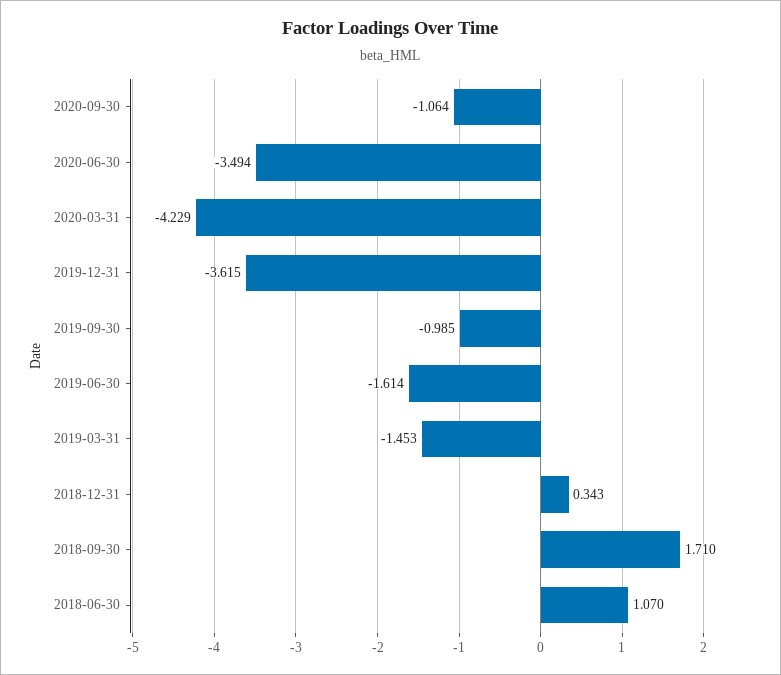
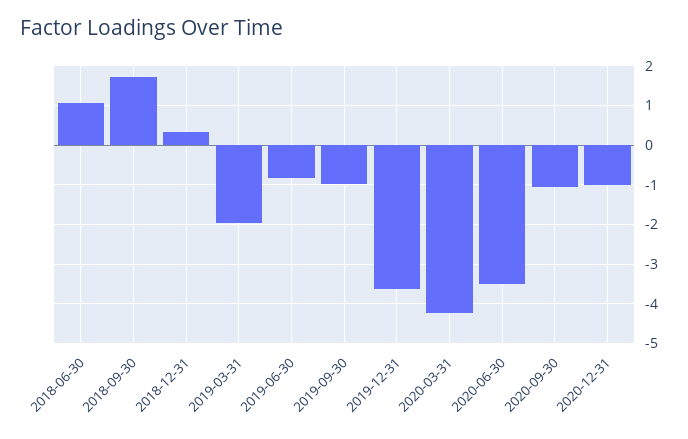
2019-06-30: -1.614 -> -0.8
2019-03-31: -1.453 -> -2
2020-12-31: none -> -1

